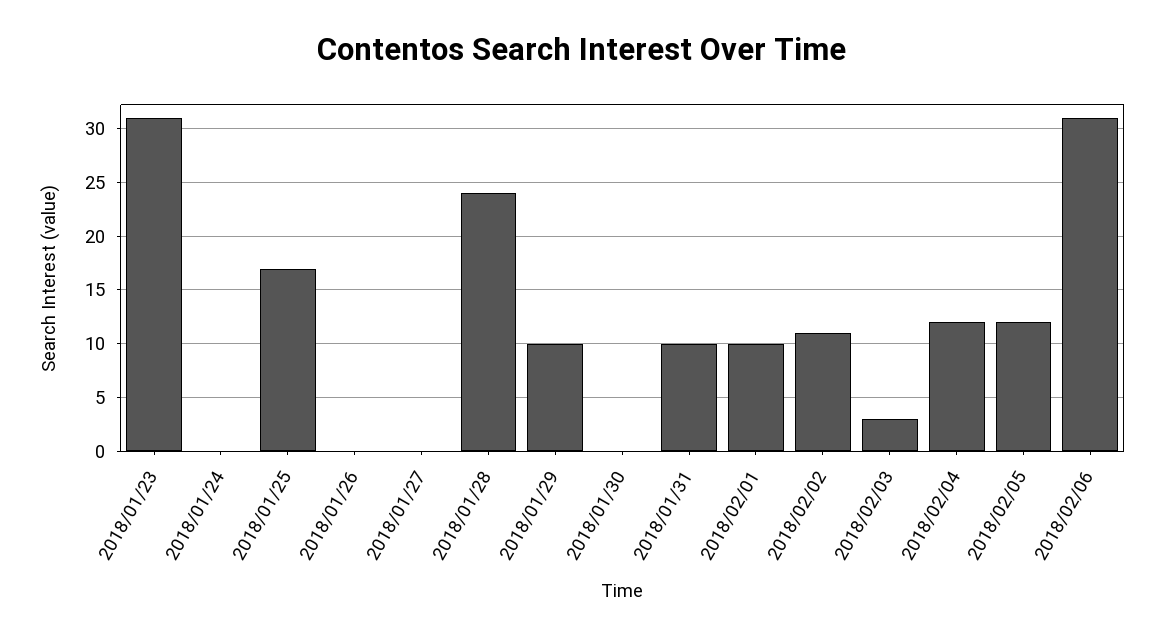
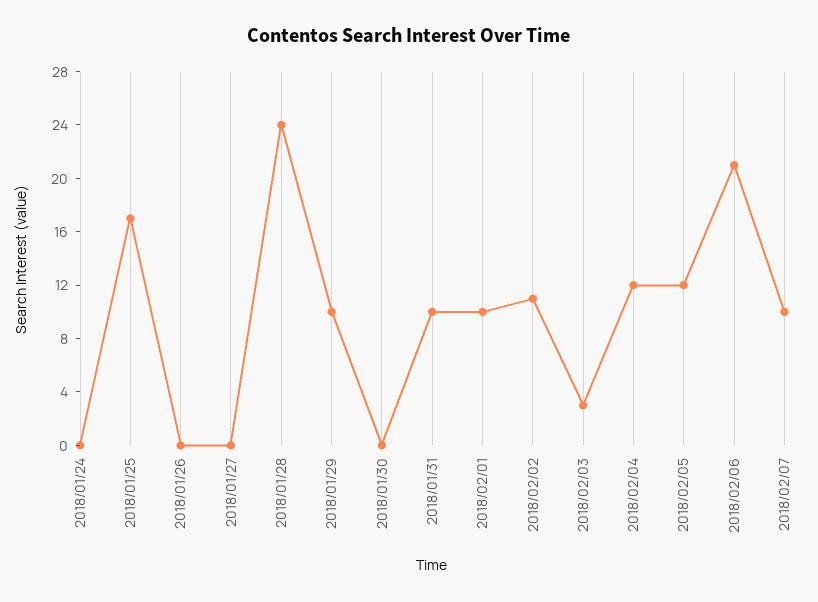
2018/01/23: 31 -> none
2018/02/06: 31 -> 21
2018/02/07: none -> 10

